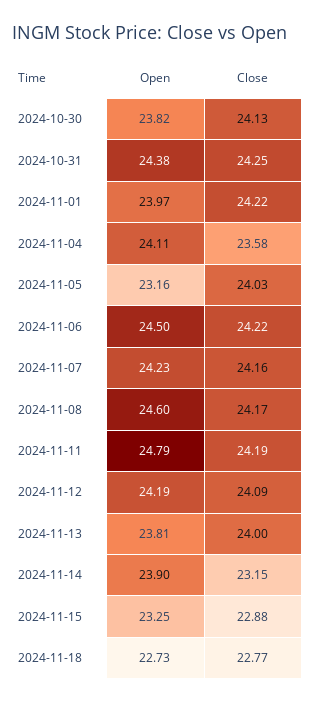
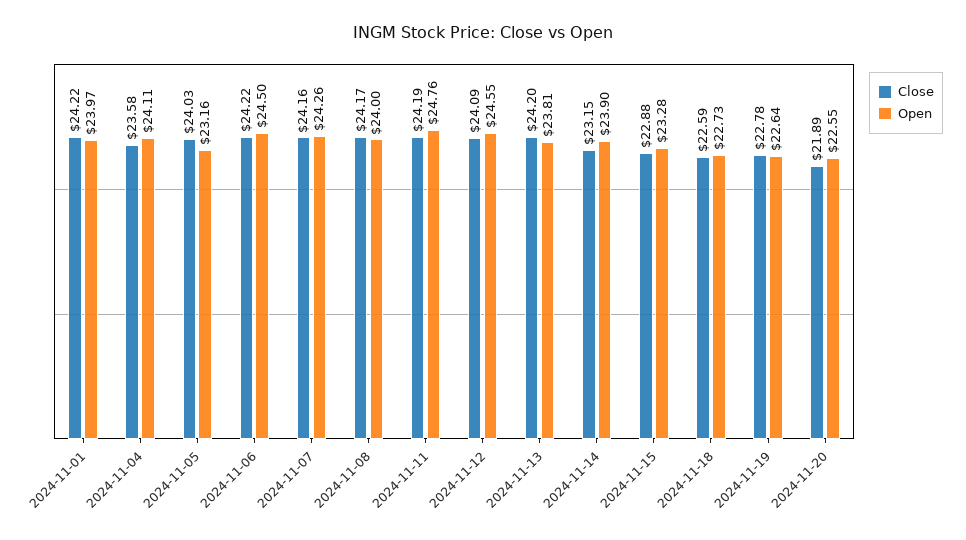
Open, 2024-10-30: 23.82 -> none
Close, 2024-10-30: 24.13 -> none
Open, 2024-10-31: 24.38 -> none
Close, 2024-10-31: 24.25 -> none
Open, 2024-11-07: 24.23 -> 24.26
Open, 2024-11-08: 24.6 -> 24
Open, 2024-11-11: 24.79 -> 24.76
Open, 2024-11-12: 24.19 -> 24.55
Close, 2024-11-13: 24 -> 24.2
Open, 2024-11-15: 23.25 -> 23.28
Close, 2024-11-18: 22.77 -> 22.59
Close, 2024-11-19: none -> 22.78
Open, 2024-11-19: none -> 22.64
Close, 2024-11-20: none -> 21.89
Open, 2024-11-20: none -> 22.55

